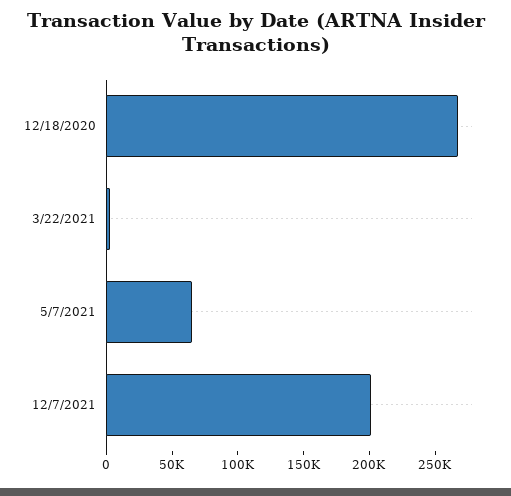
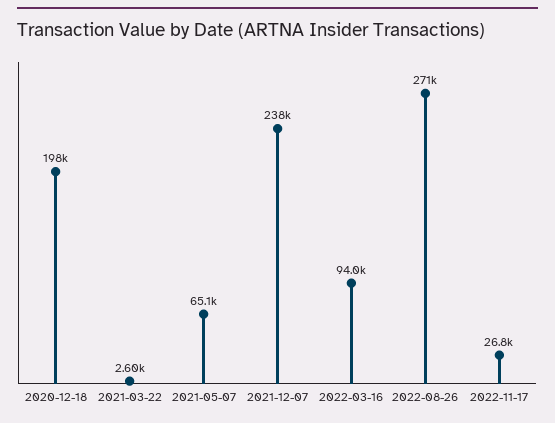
12/18/2020: 270000 -> 198000
12/7/2021: 200000 -> 238000
2022-03-16: none -> 94000
2022-08-26: none -> 271000
2022-11-17: none -> 26800

